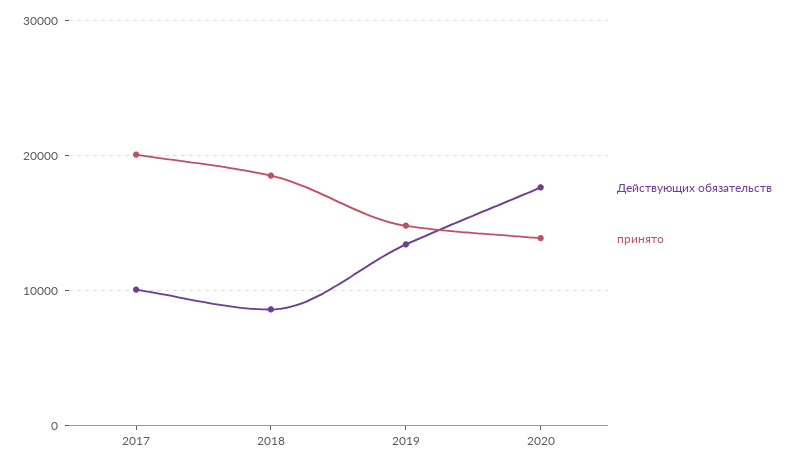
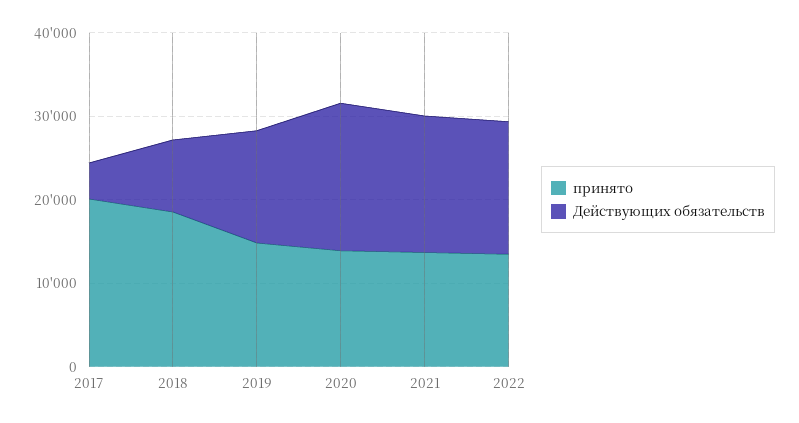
Действующих обязательств, 2017: 10000 -> 4000
принято, 2021: none -> 14000
Действующих обязательств, 2021: none -> 16000
принято, 2022: none -> 14000
Действующих обязательств, 2022: none -> 16000

